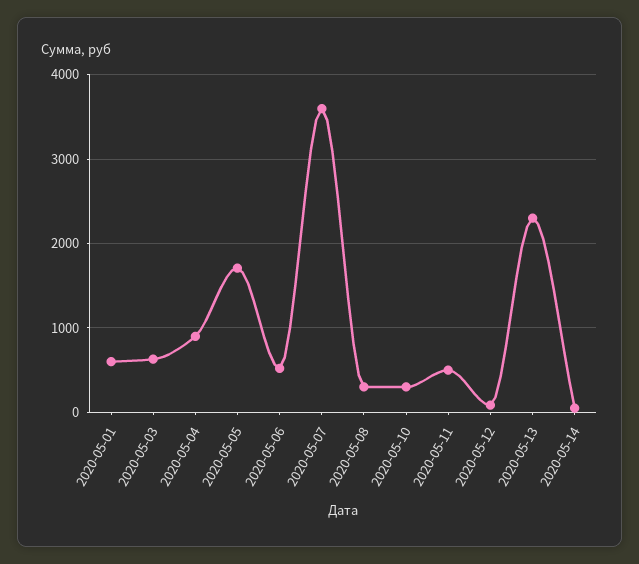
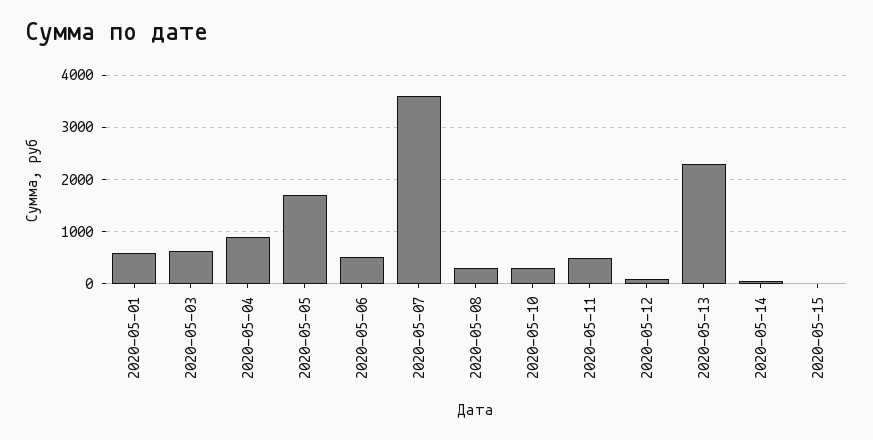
2020-05-15: none -> 0

